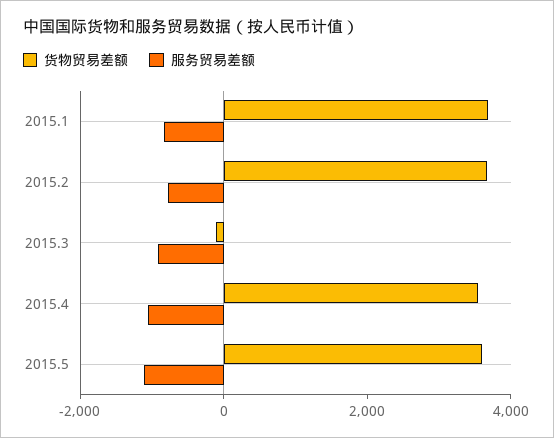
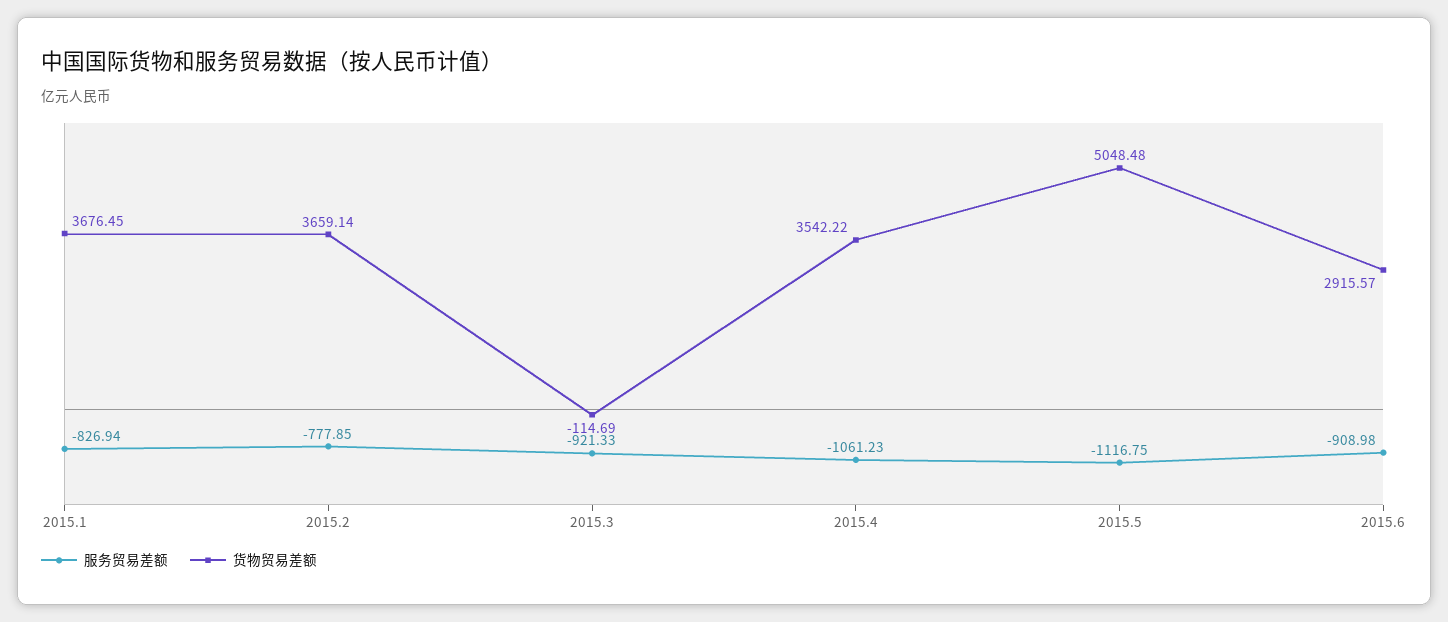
货物贸易差额, 2015.5: 3500 -> 5048.48
服务贸易差额, 2015.6: none -> -908.98
货物贸易差额, 2015.6: none -> 2915.57

